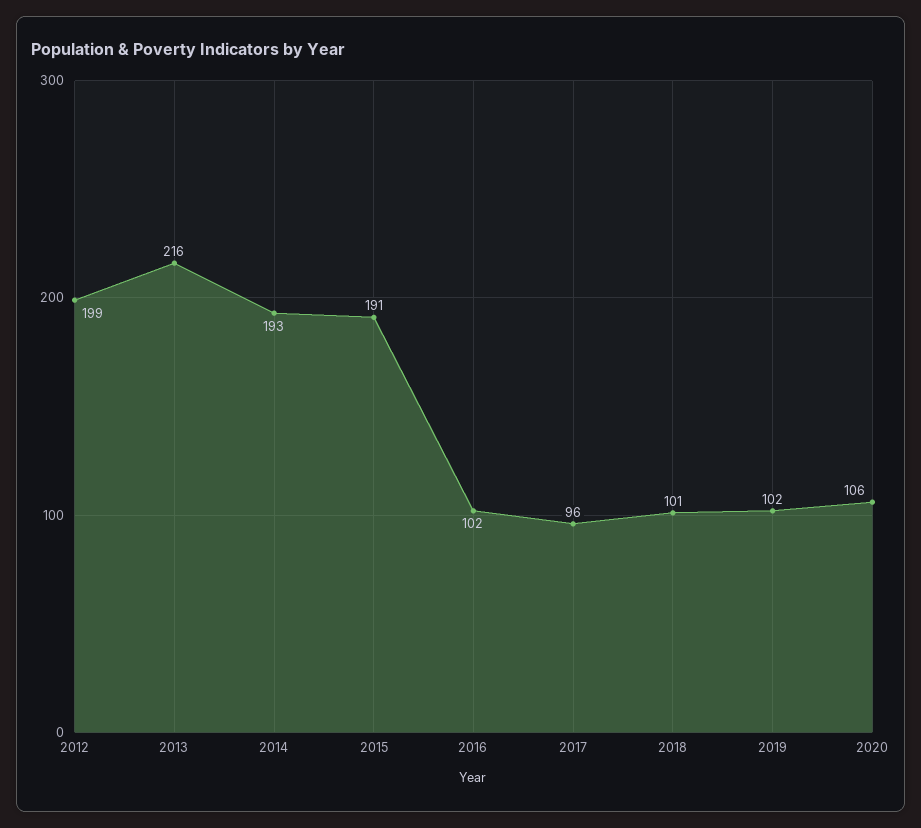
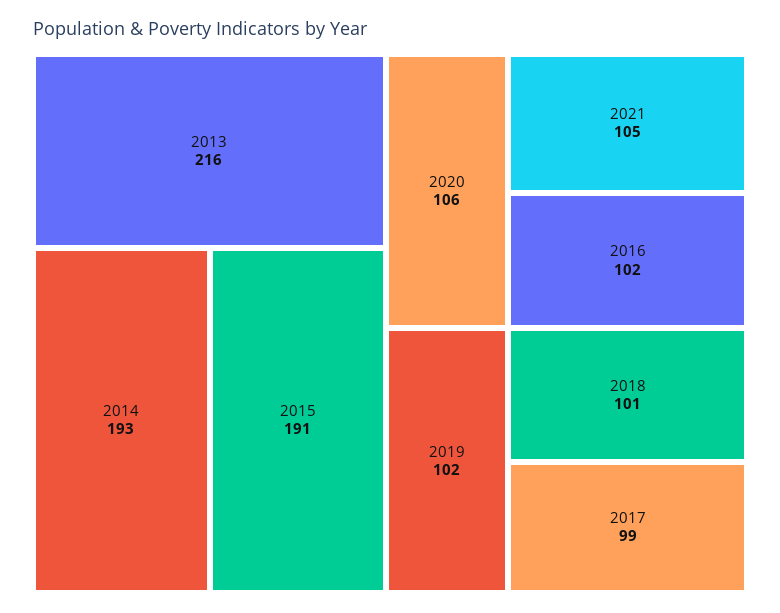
2012: 199 -> none
2017: 96 -> 99
2021: none -> 105

